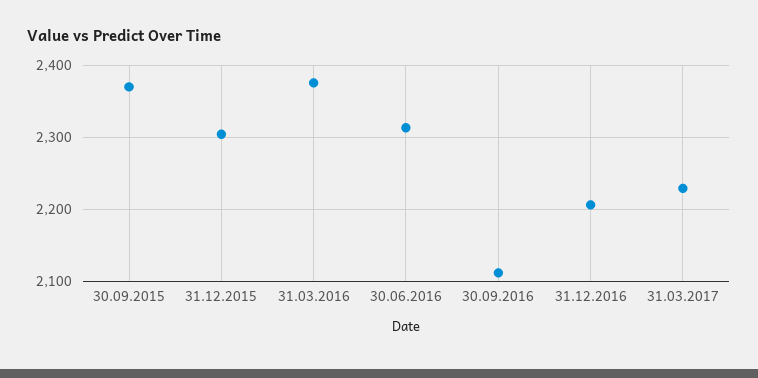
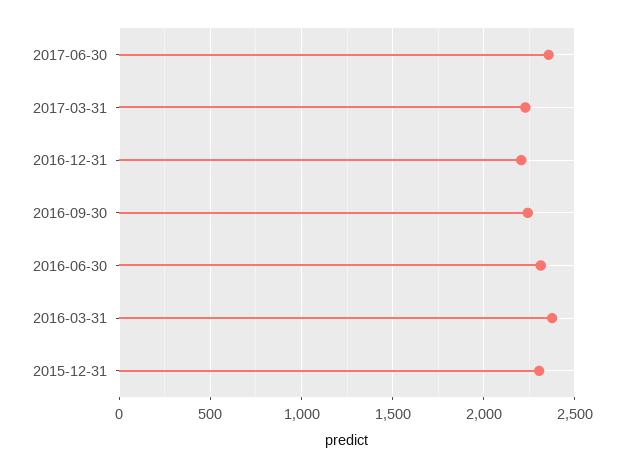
30.09.2015: 2370 -> none
30.09.2016: 2110 -> 2250
2017-06-30: none -> 2350

